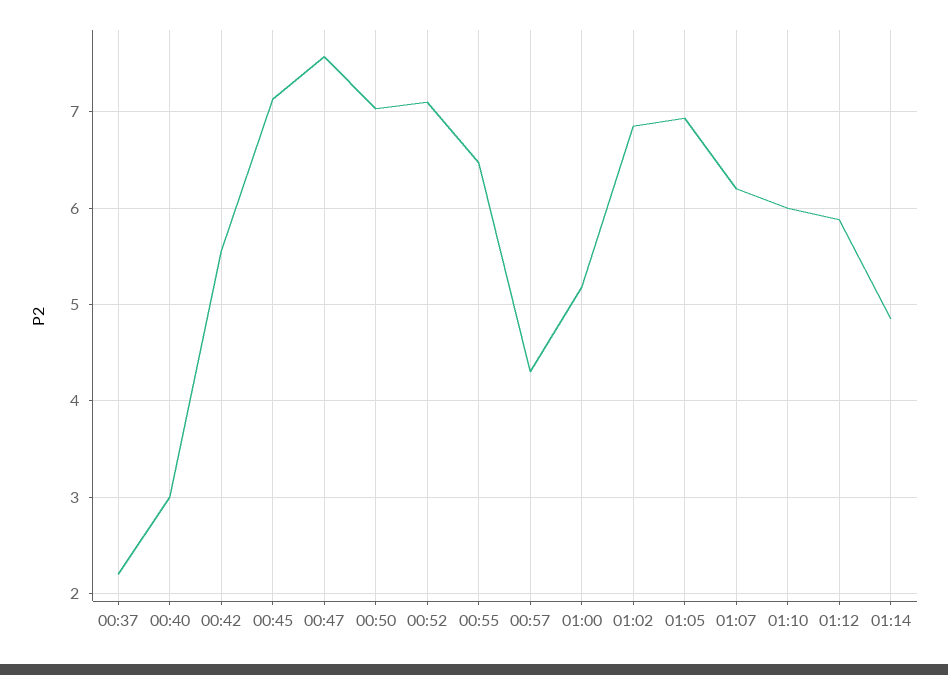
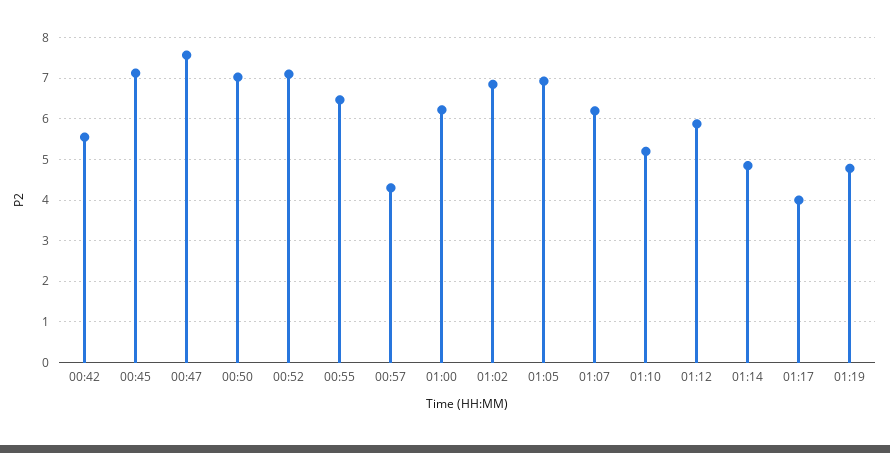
00:37: 2.2 -> none
00:40: 3 -> none
01:00: 5.2 -> 6.2
01:10: 6 -> 5.2
01:17: none -> 4
01:19: none -> 4.8

